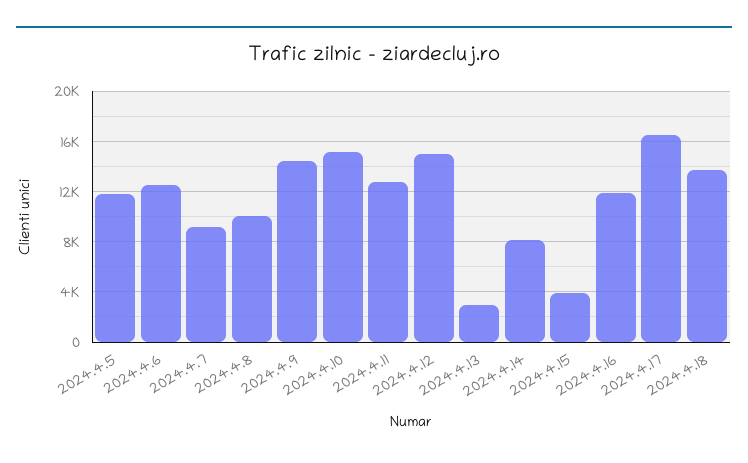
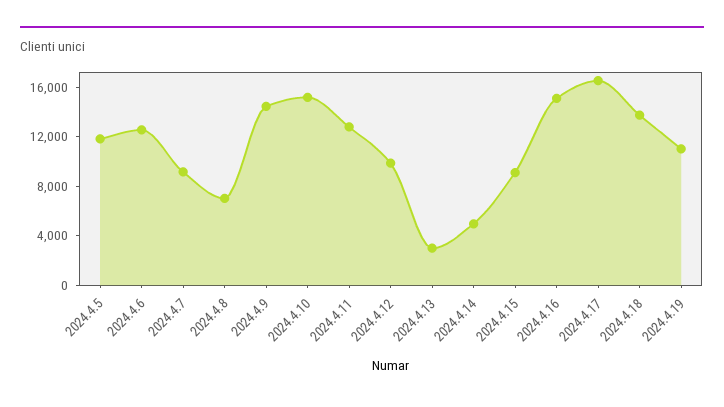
2024.4.8: 10000 -> 7000
2024.4.12: 15000 -> 10000
2024.4.14: 8000 -> 5000
2024.4.15: 4000 -> 9000
2024.4.16: 12000 -> 15000
2024.4.19: none -> 11000

